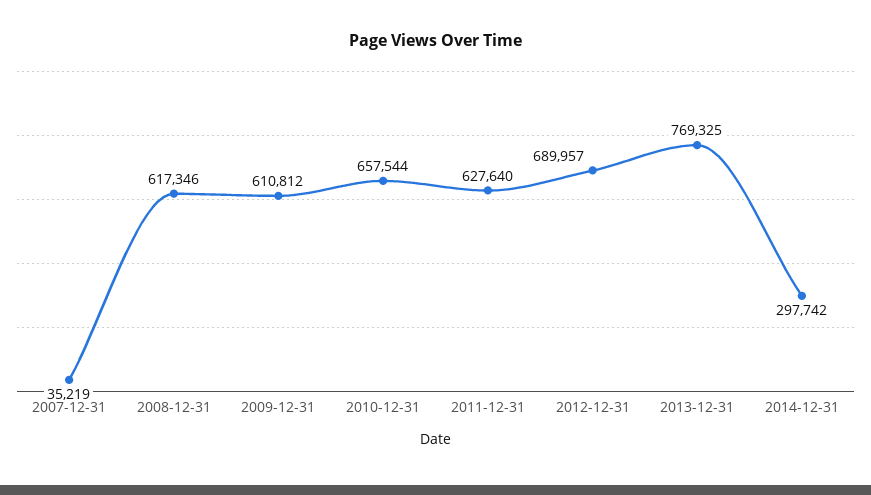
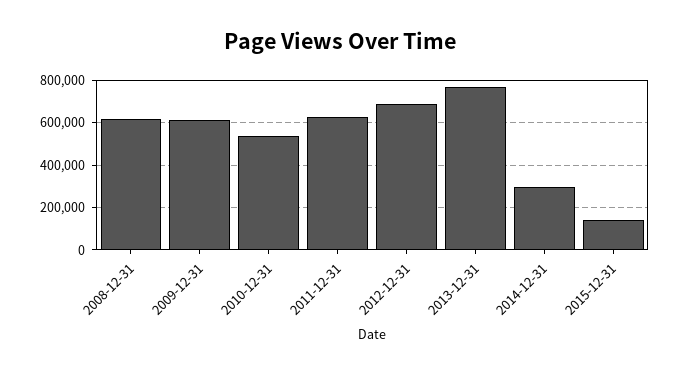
2007-12-31: 35219 -> none
2010-12-31: 657544 -> 550000
2015-12-31: none -> 150000

